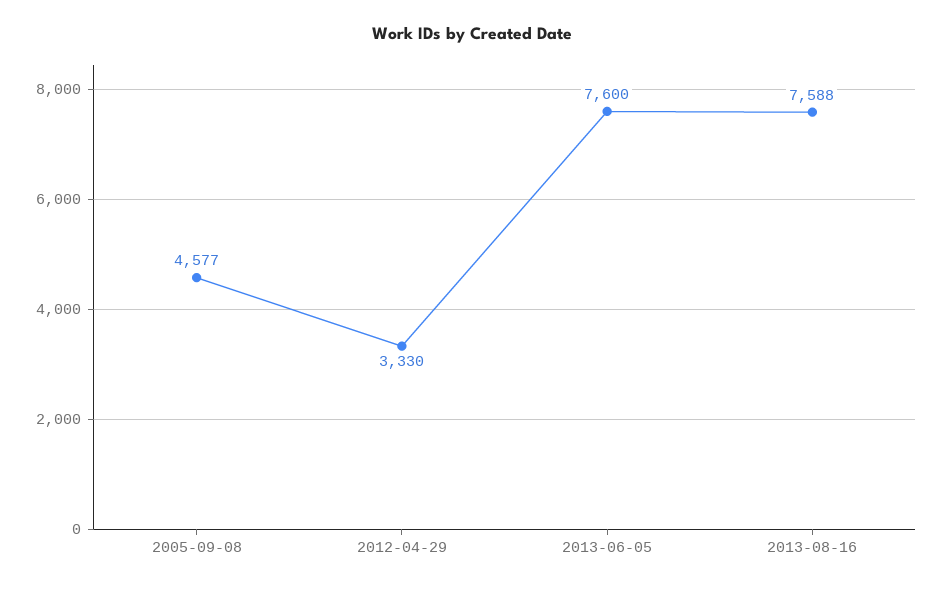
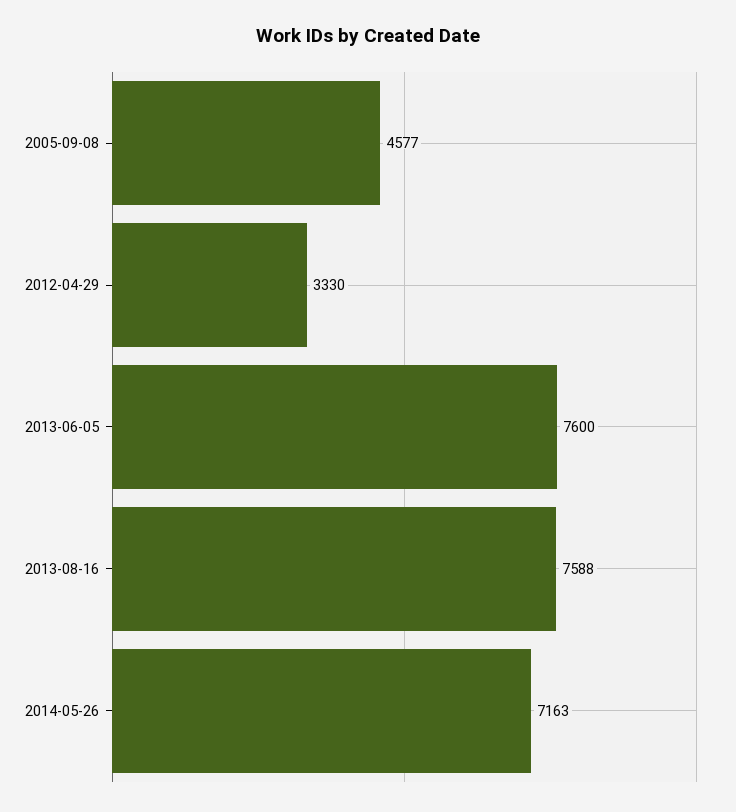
2014-05-26: none -> 7163

